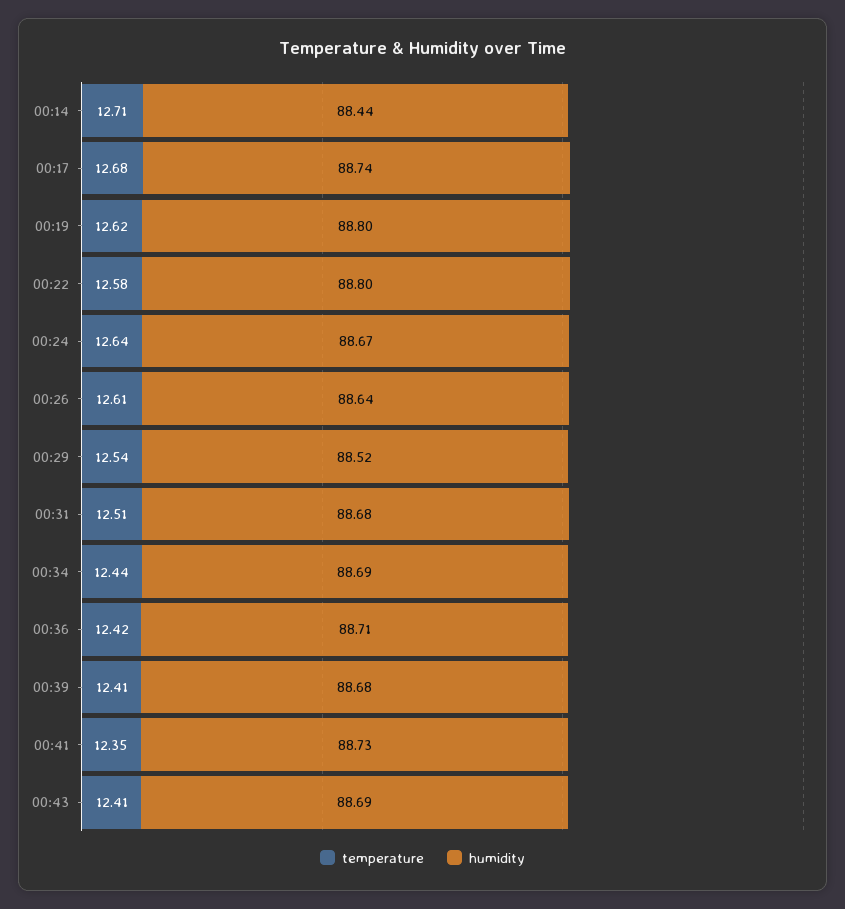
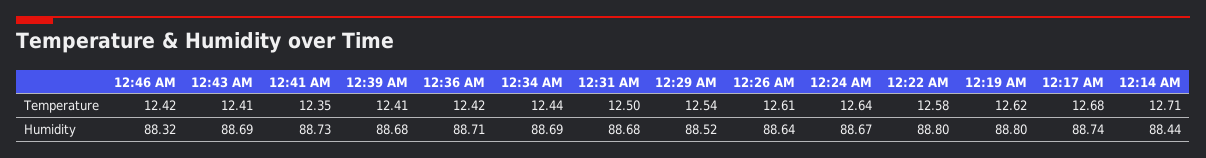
temperature, 00:31: 12.51 -> 12.5
temperature, 12:46 AM: none -> 12.42
humidity, 12:46 AM: none -> 88.32

